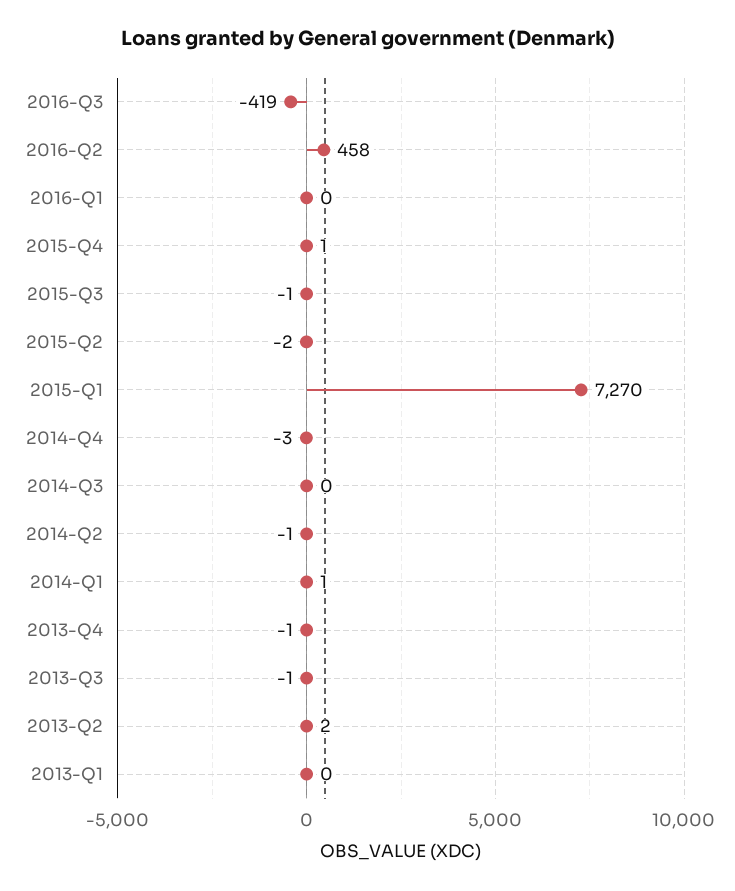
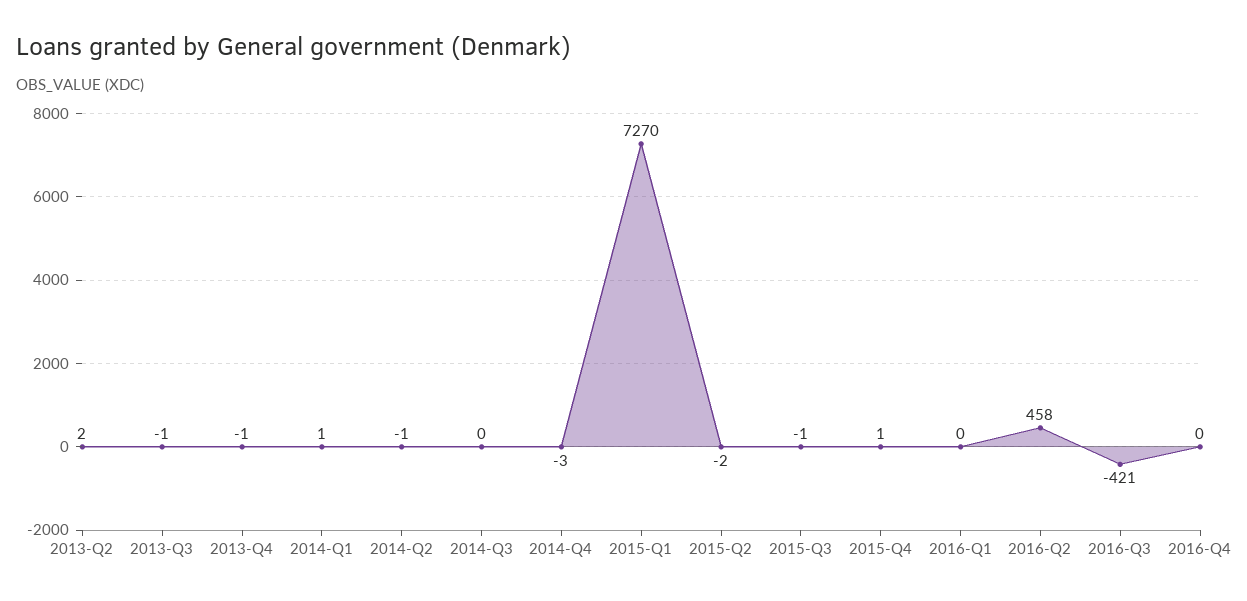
2016-Q3: -419 -> -421
2013-Q1: 0 -> none
2016-Q4: none -> 0

